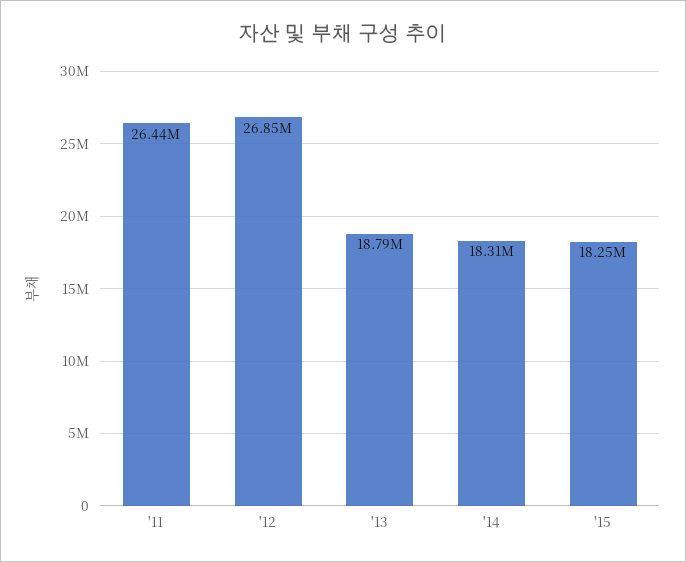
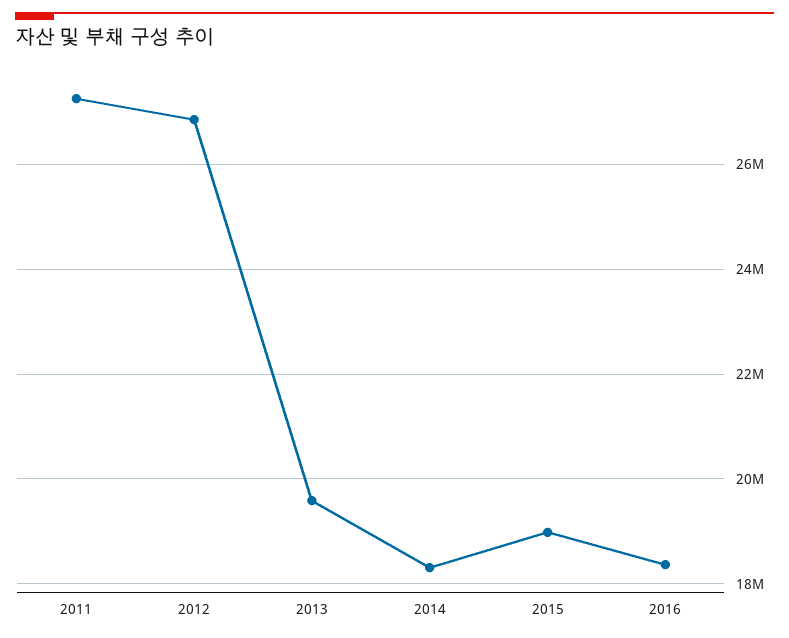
'11: 26440000 -> 27200000
'13: 18790000 -> 19600000
'15: 18250000 -> 19000000
2016: none -> 18400000

